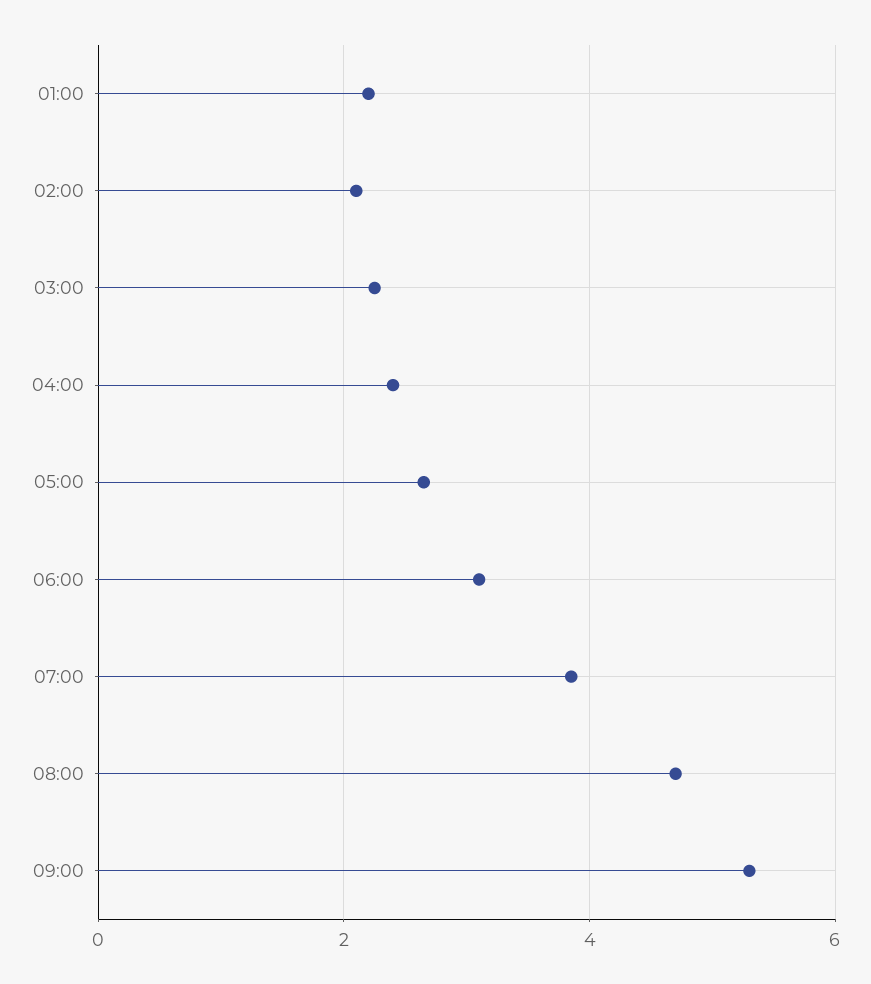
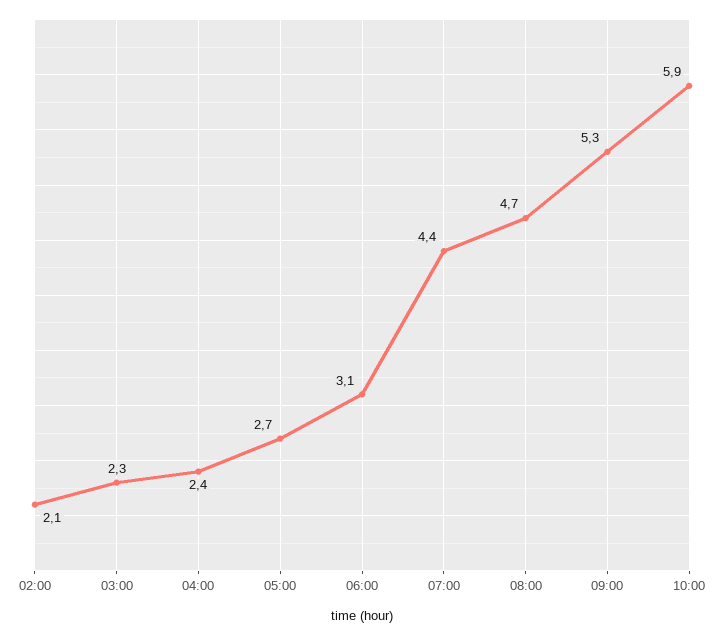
01:00: 2.2 -> none
07:00: 3.8 -> 4.4
10:00: none -> 5.9

